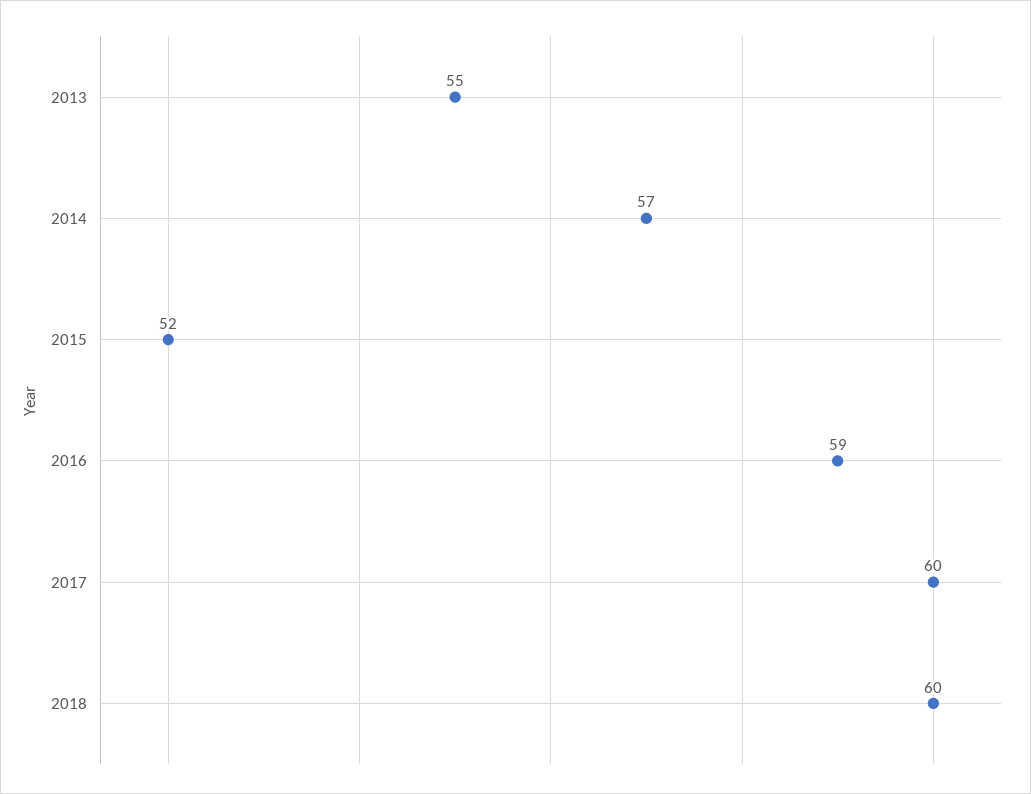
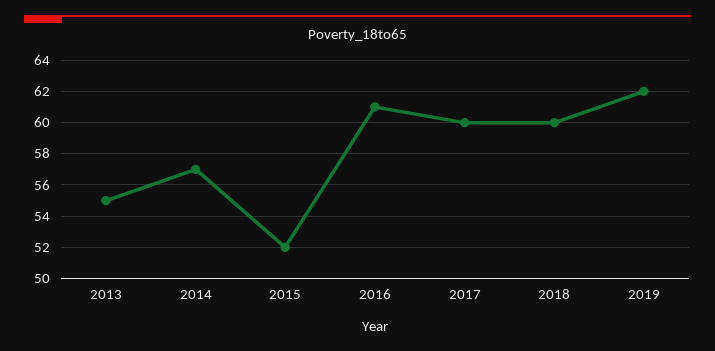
2016: 59 -> 61
2019: none -> 62

